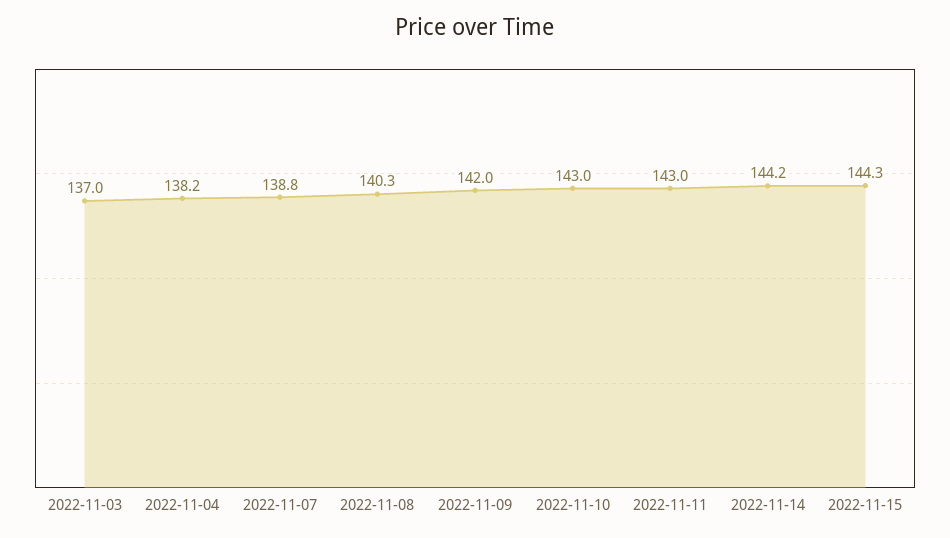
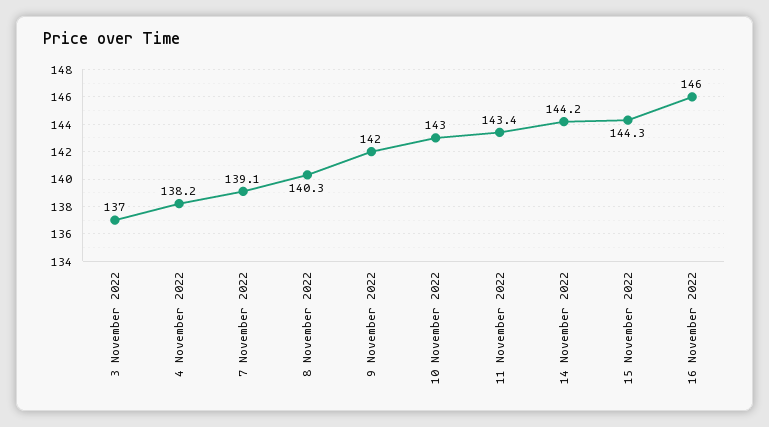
2022-11-07: 138.8 -> 139.1
2022-11-11: 143 -> 143.4
16 November 2022: none -> 146

